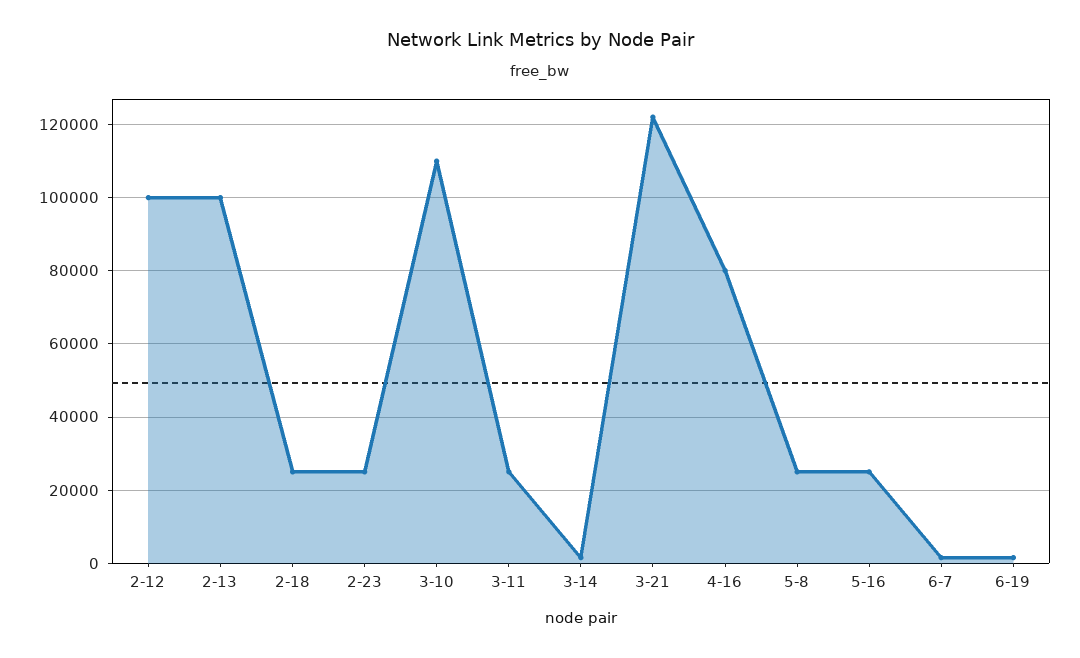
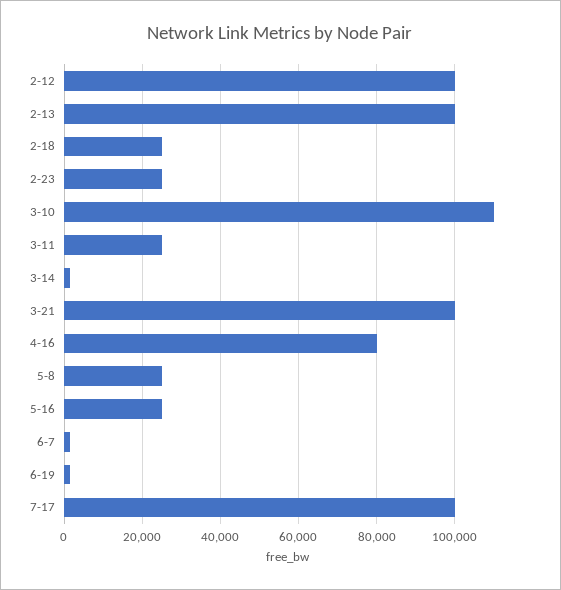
3-21: 122000 -> 100000
7-17: none -> 100000

